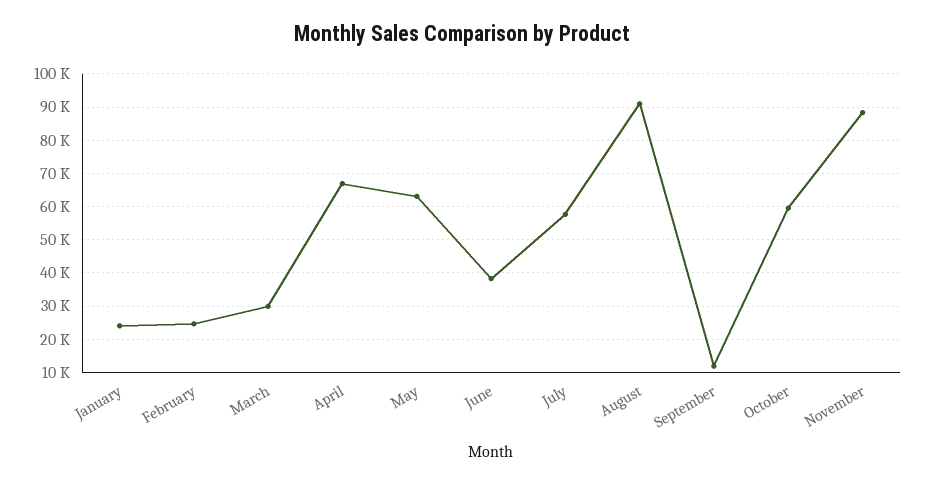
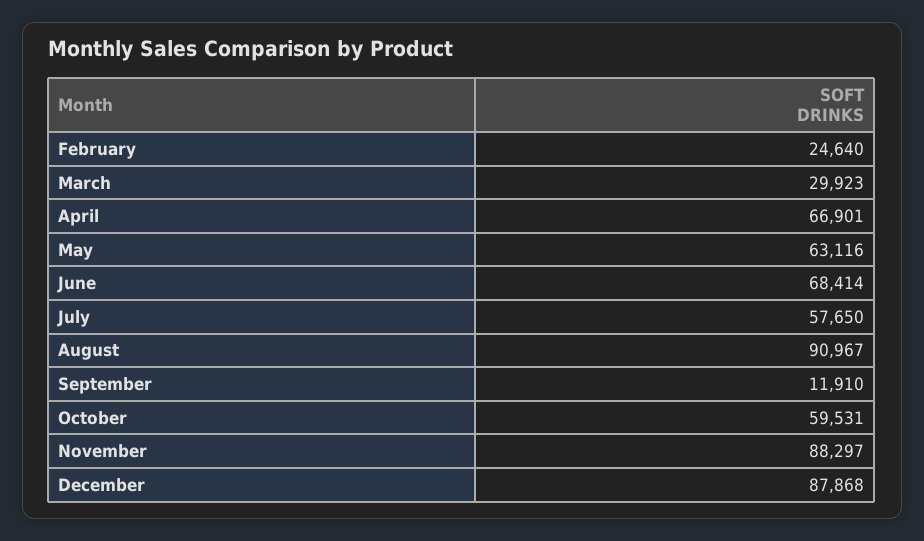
January: 24000 -> none
June: 38000 -> 68414
December: none -> 87868

